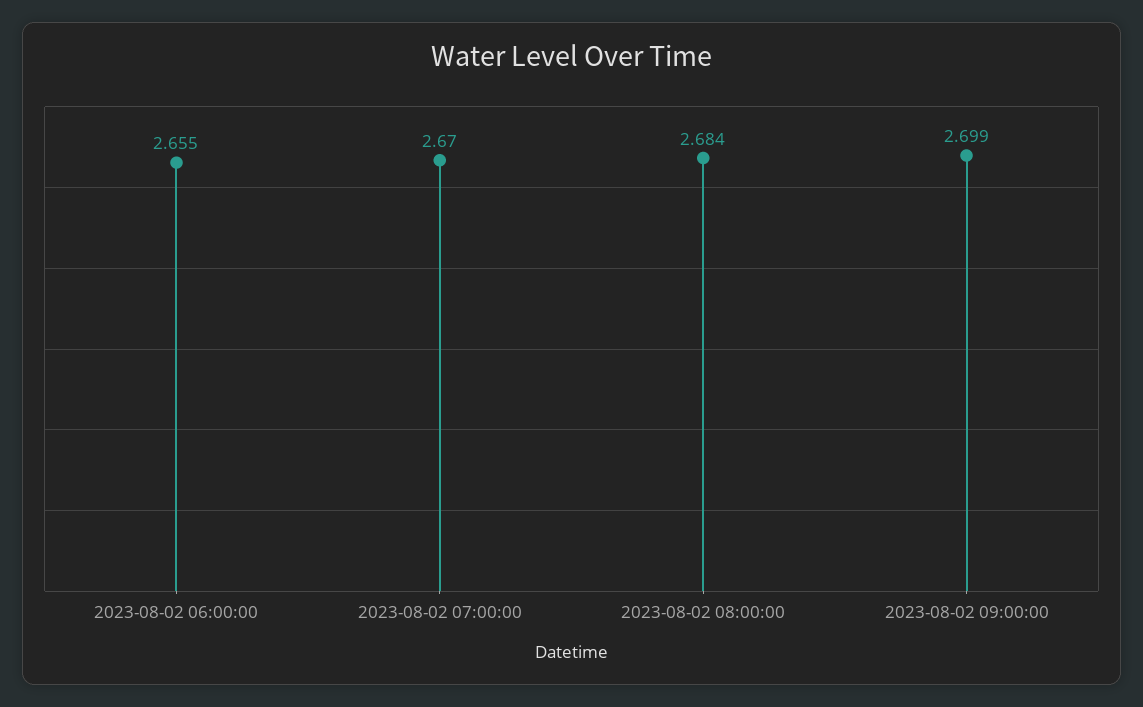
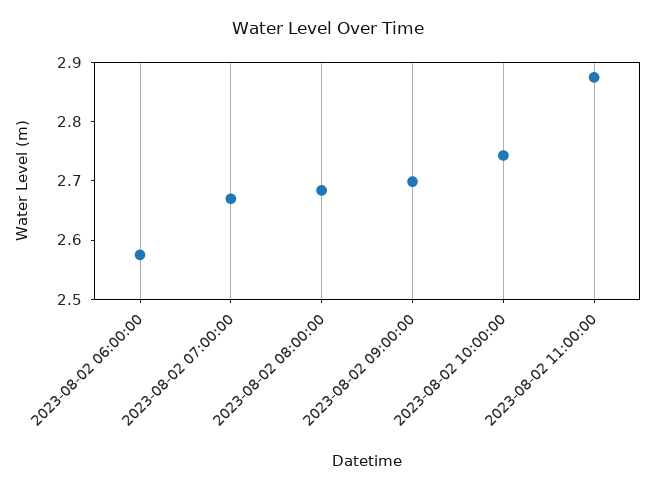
2023-08-02 06:00:00: 2.655 -> 2.58
2023-08-02 10:00:00: none -> 2.74
2023-08-02 11:00:00: none -> 2.88

